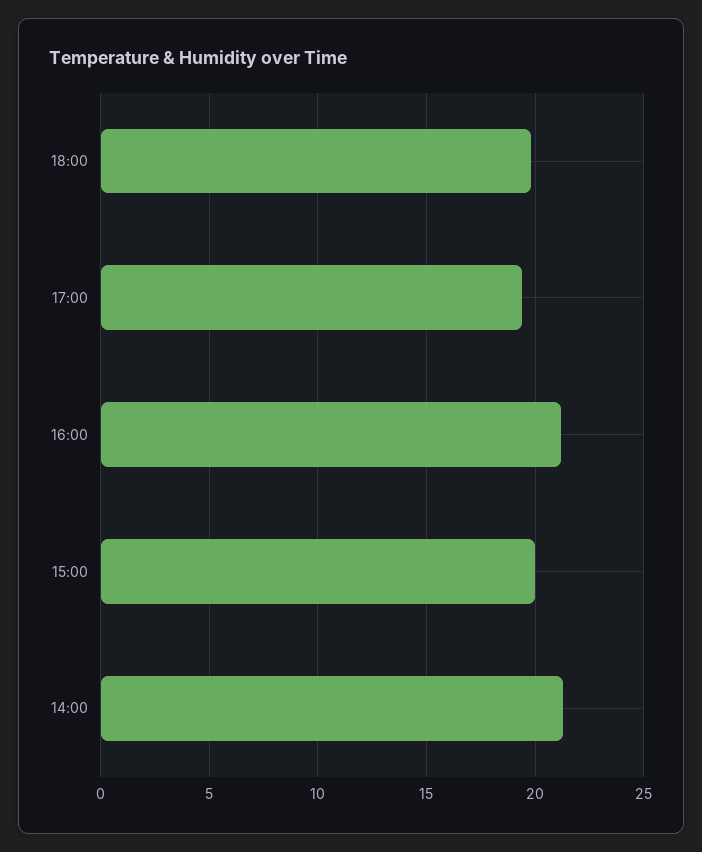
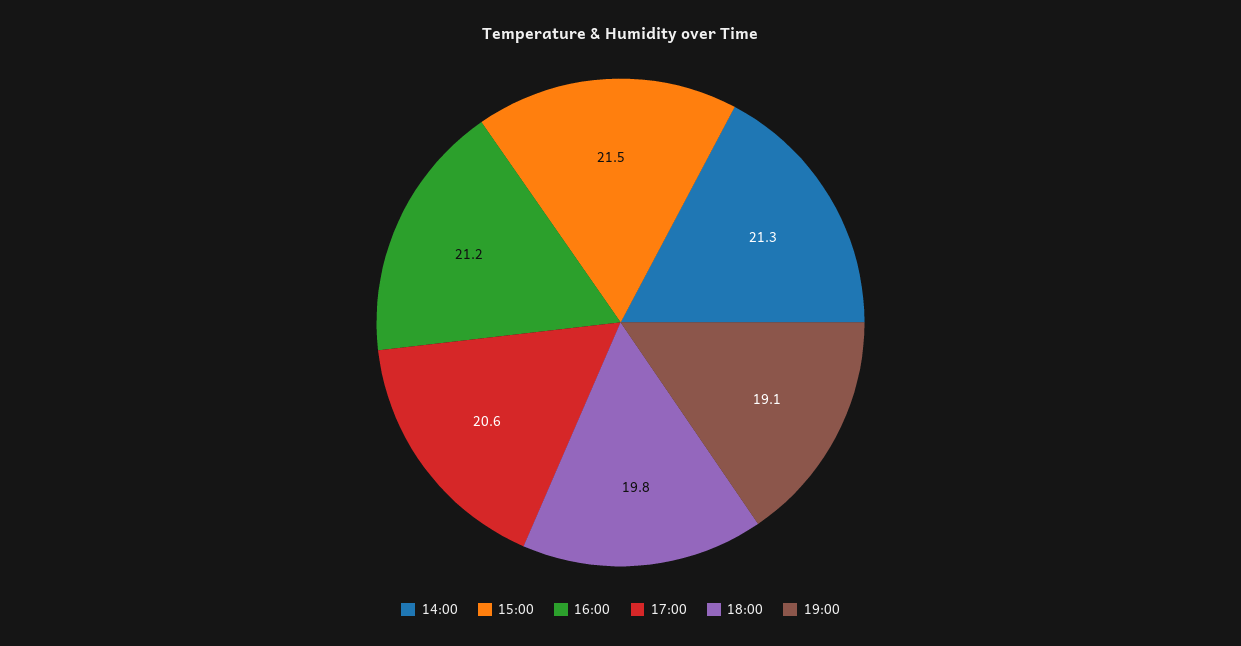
17:00: 19.5 -> 20.6
15:00: 20 -> 21.5
19:00: none -> 19.1

